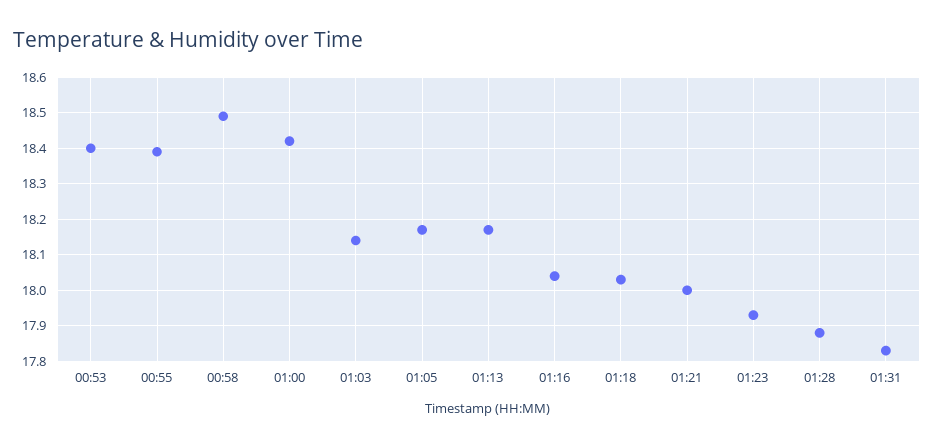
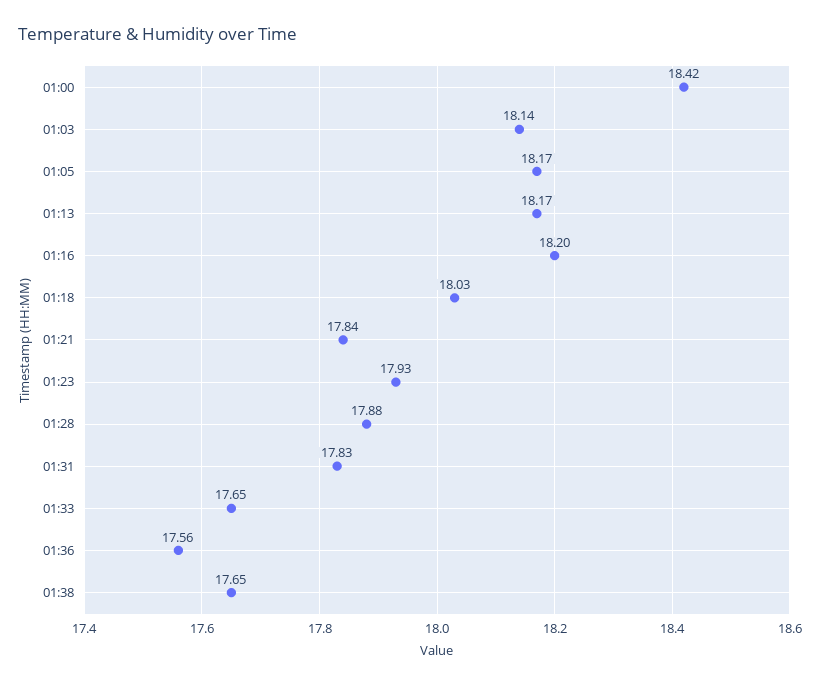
00:53: 18.4 -> none
00:55: 18.4 -> none
00:58: 18.5 -> none
01:16: 18.05 -> 18.2
01:21: 18 -> 17.84
01:33: none -> 17.65
01:36: none -> 17.56
01:38: none -> 17.65

